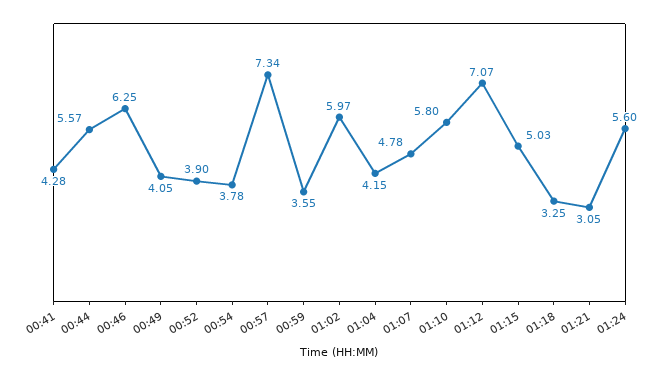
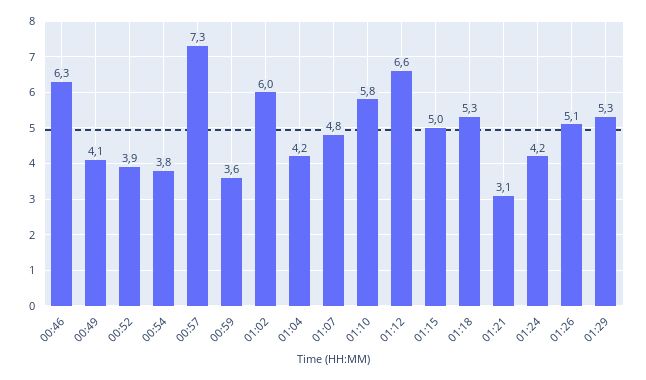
00:41: 4.28 -> none
00:44: 5.57 -> none
01:12: 7.07 -> 6.6
01:18: 3.25 -> 5.3
01:24: 5.6 -> 4.2
01:26: none -> 5.1
01:29: none -> 5.3

